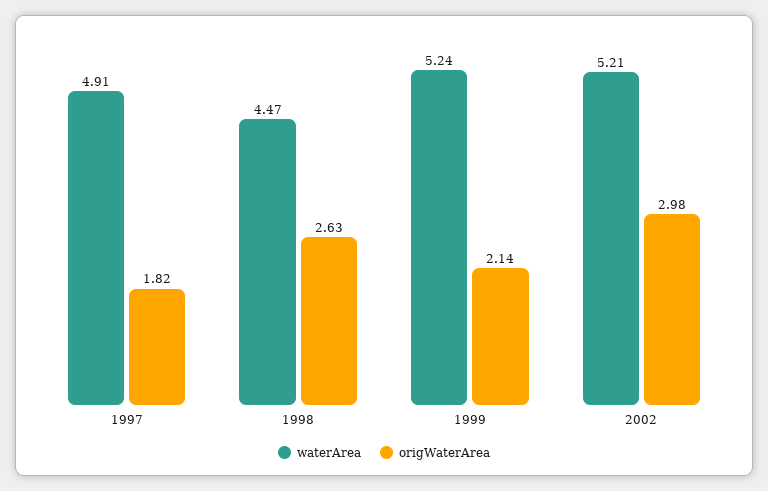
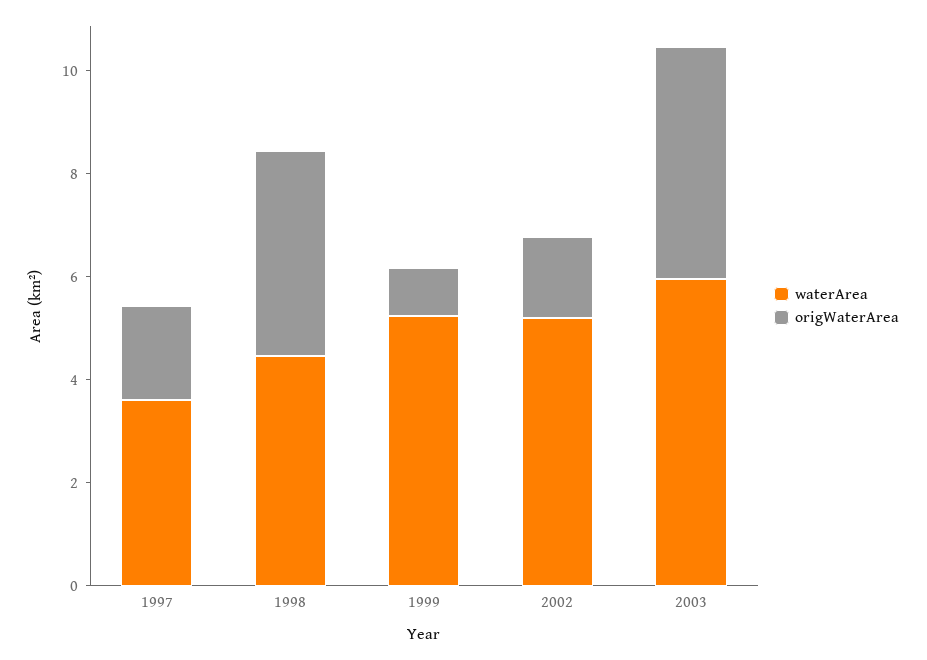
waterArea, 1997: 4.91 -> 3.5
origWaterArea, 1998: 2.63 -> 4
origWaterArea, 1999: 2.14 -> 1
origWaterArea, 2002: 2.98 -> 1.5
waterArea, 2003: none -> 6
origWaterArea, 2003: none -> 4.5

